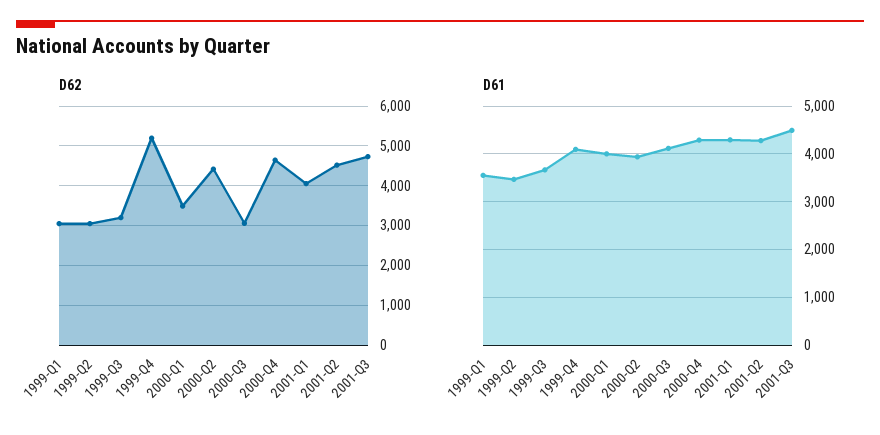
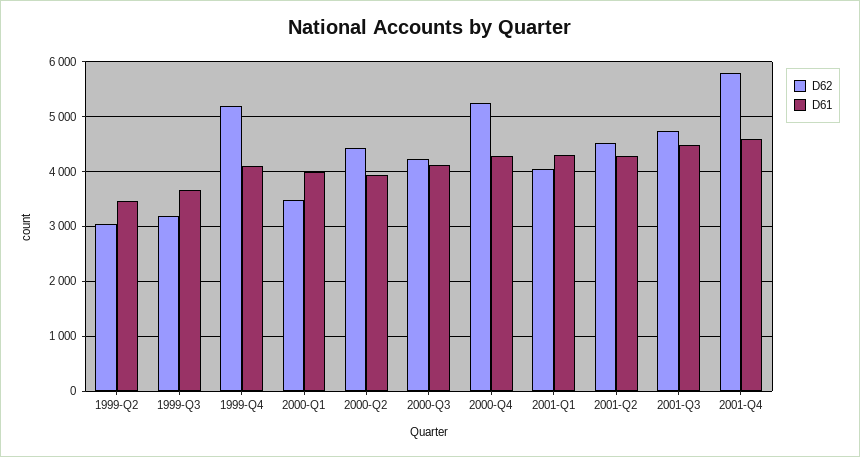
D62, 1999-Q1: 3000 -> none
D62, 2000-Q3: 3000 -> 4200
D62, 2000-Q4: 4600 -> 5200
D61, 1999-Q1: 3600 -> none
D62, 2001-Q4: none -> 5800
D61, 2001-Q4: none -> 4600

